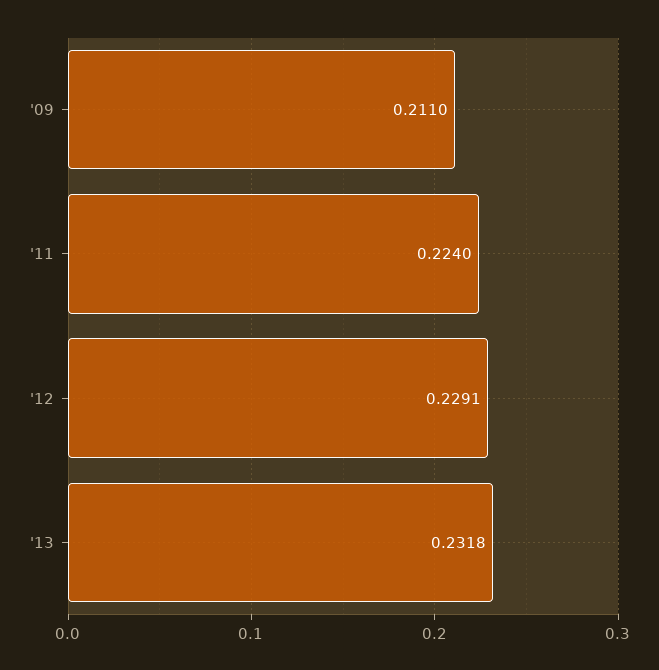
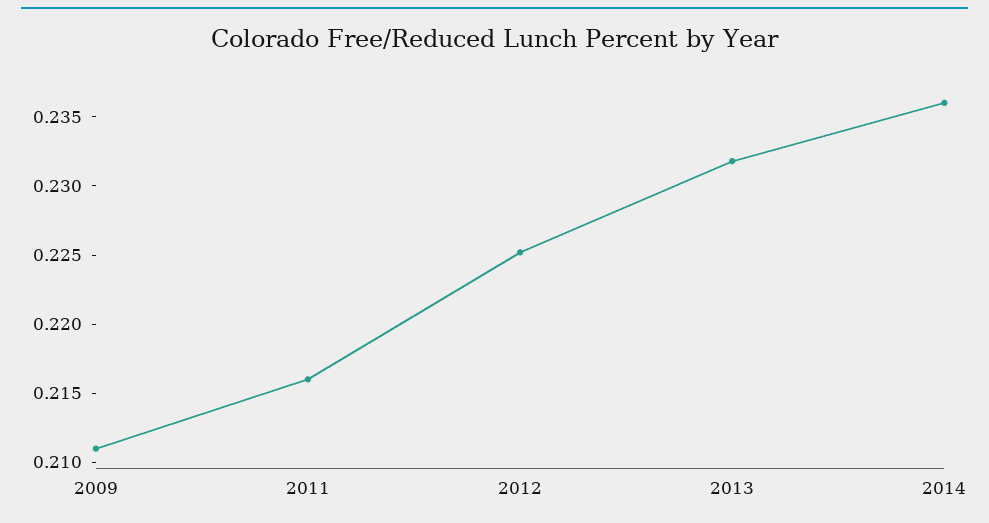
'11: 0.224 -> 0.216
'12: 0.2291 -> 0.225
2014: none -> 0.236

